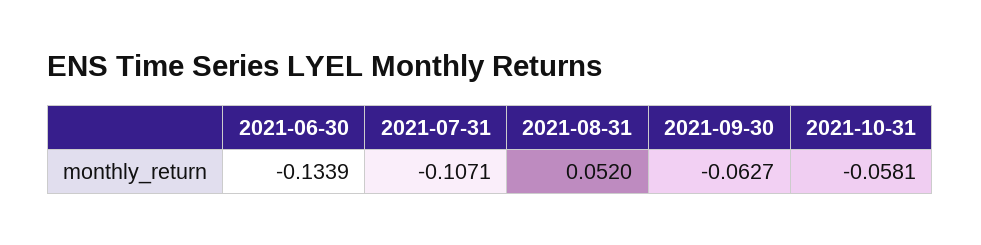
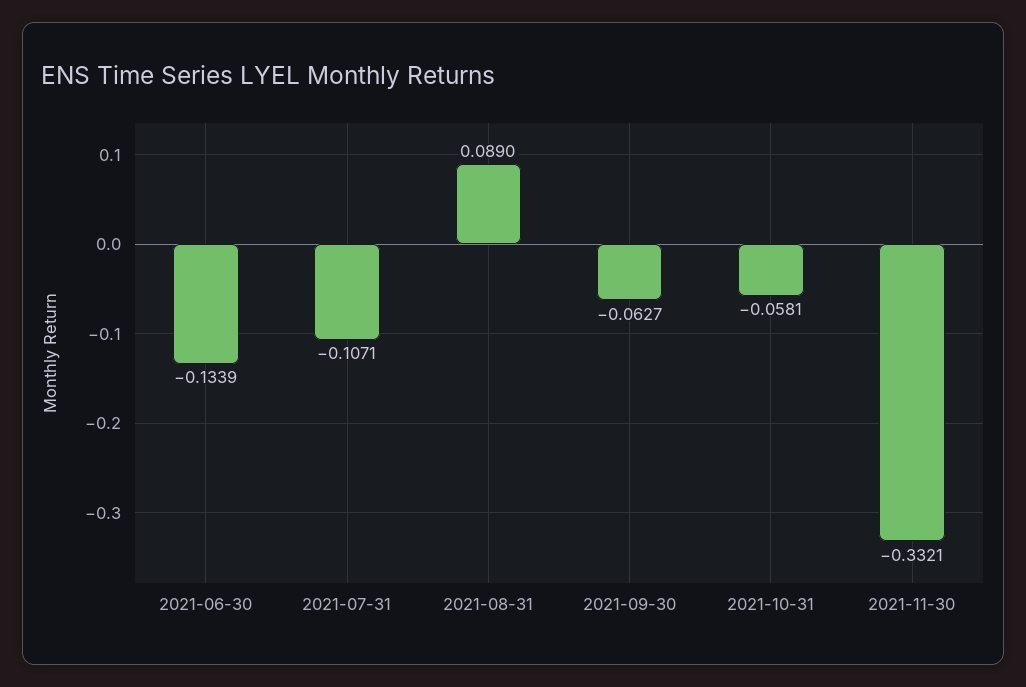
2021-08-31: 0.052 -> 0.089
2021-11-30: none -> -0.3321

